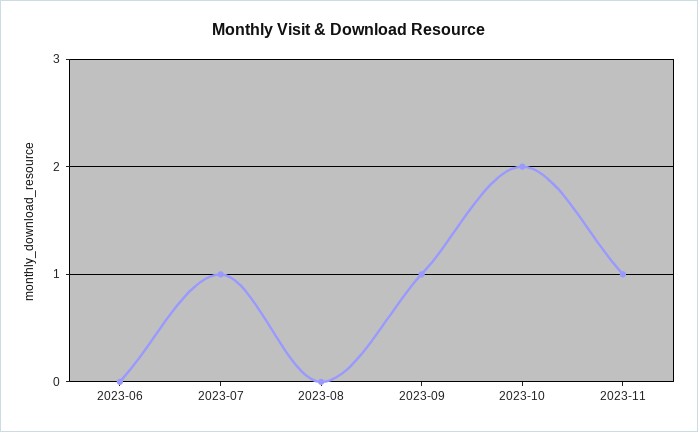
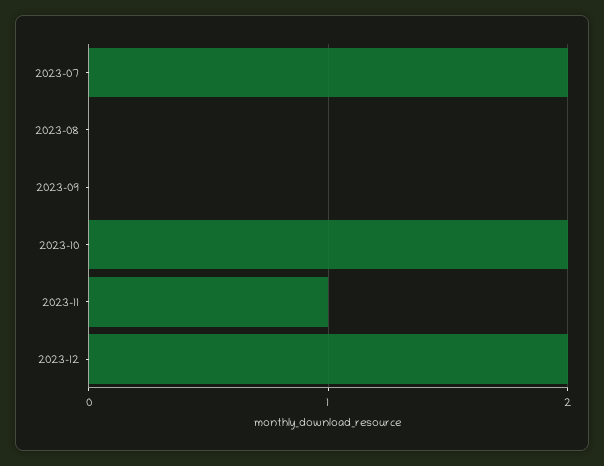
2023-06: 0 -> none
2023-07: 1 -> 2
2023-09: 1 -> 0
2023-12: none -> 2

